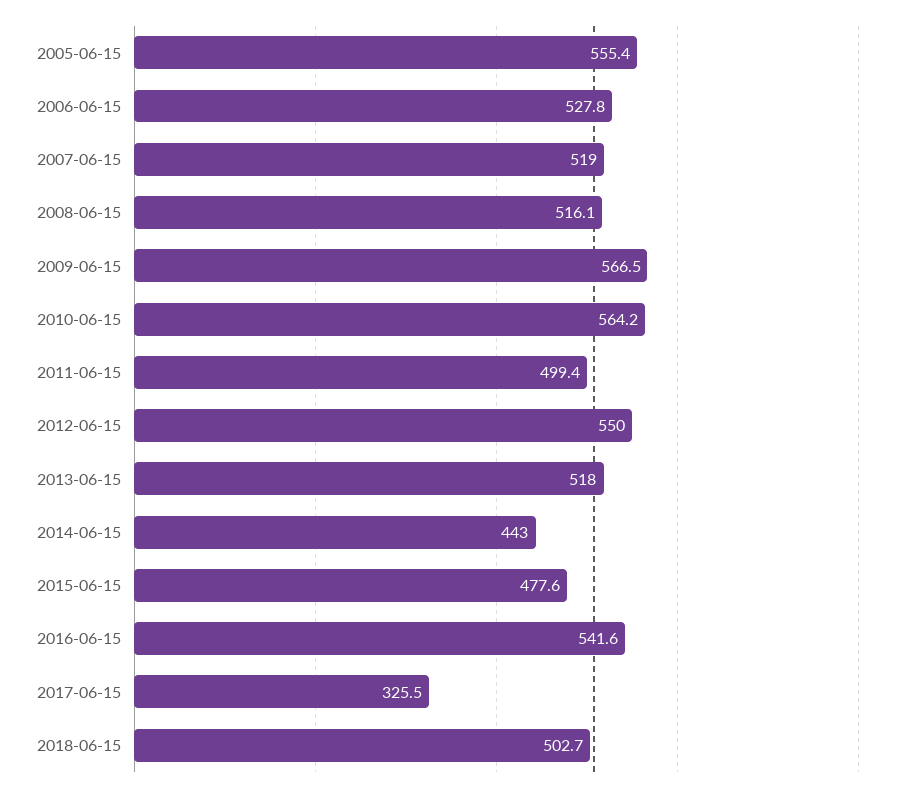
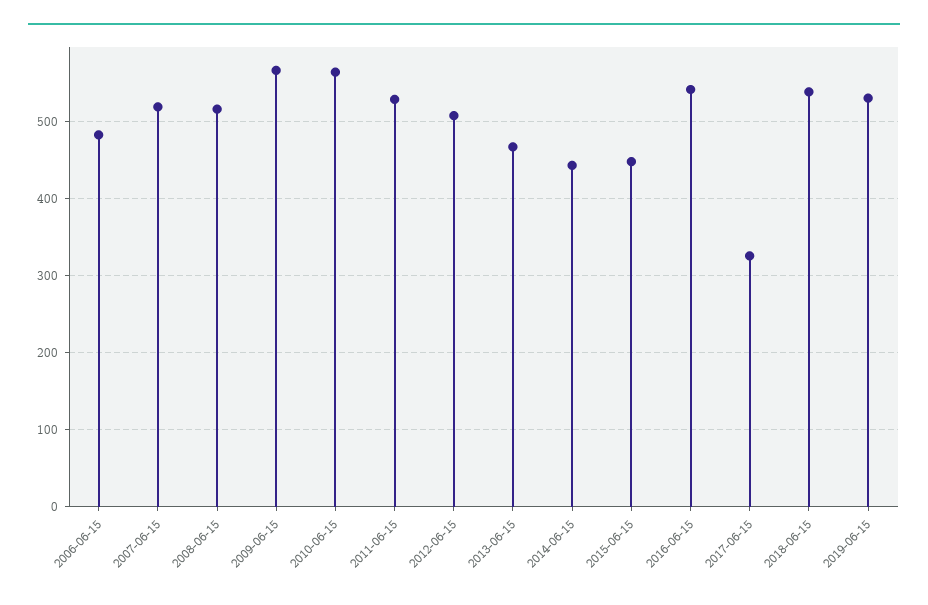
2005-06-15: 555.4 -> none
2006-06-15: 527.8 -> 480
2011-06-15: 499.4 -> 530
2012-06-15: 550 -> 510
2013-06-15: 518 -> 470
2015-06-15: 477.6 -> 450
2018-06-15: 502.7 -> 540
2019-06-15: none -> 530

